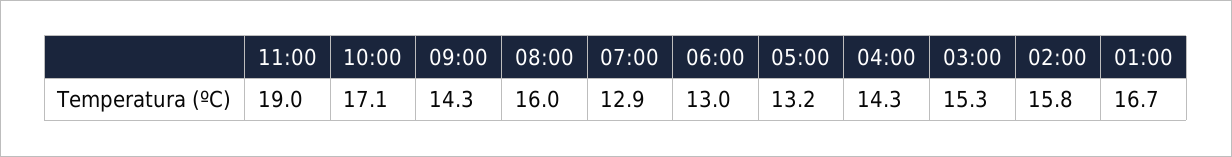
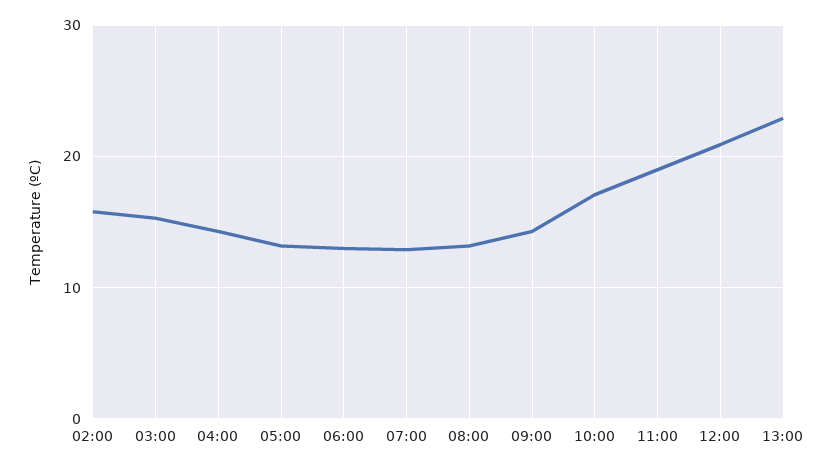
08:00: 16 -> 13
01:00: 16.7 -> none
12:00: none -> 21
13:00: none -> 23

